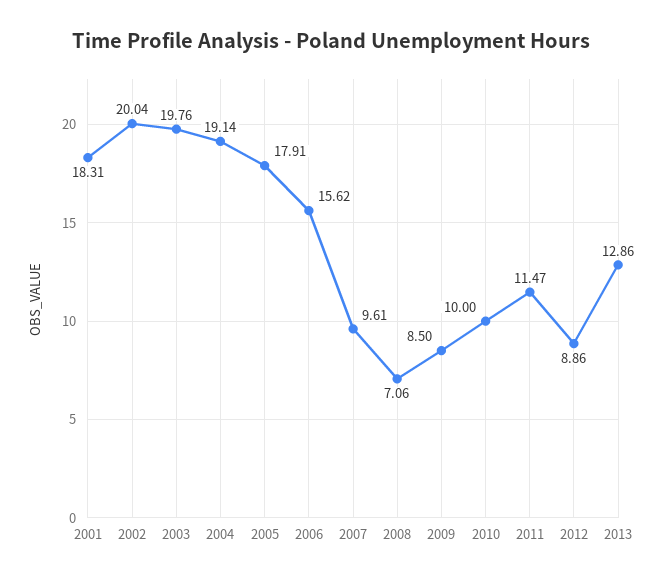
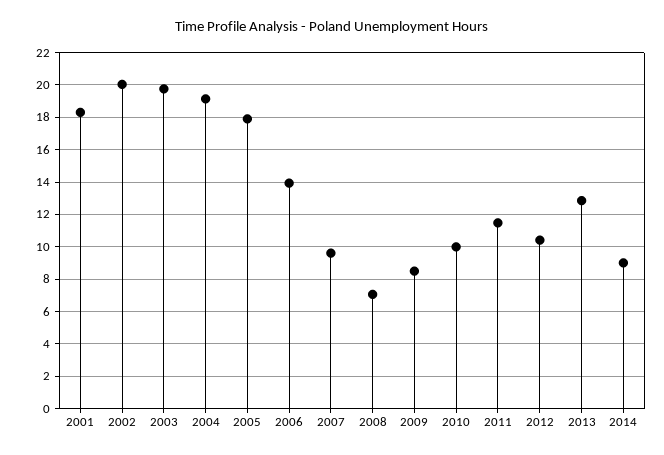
2006: 15.62 -> 14
2012: 8.86 -> 10.5
2014: none -> 9

